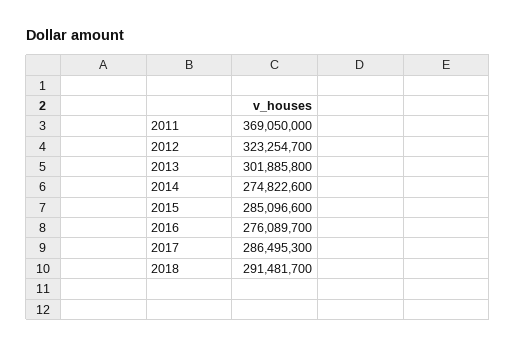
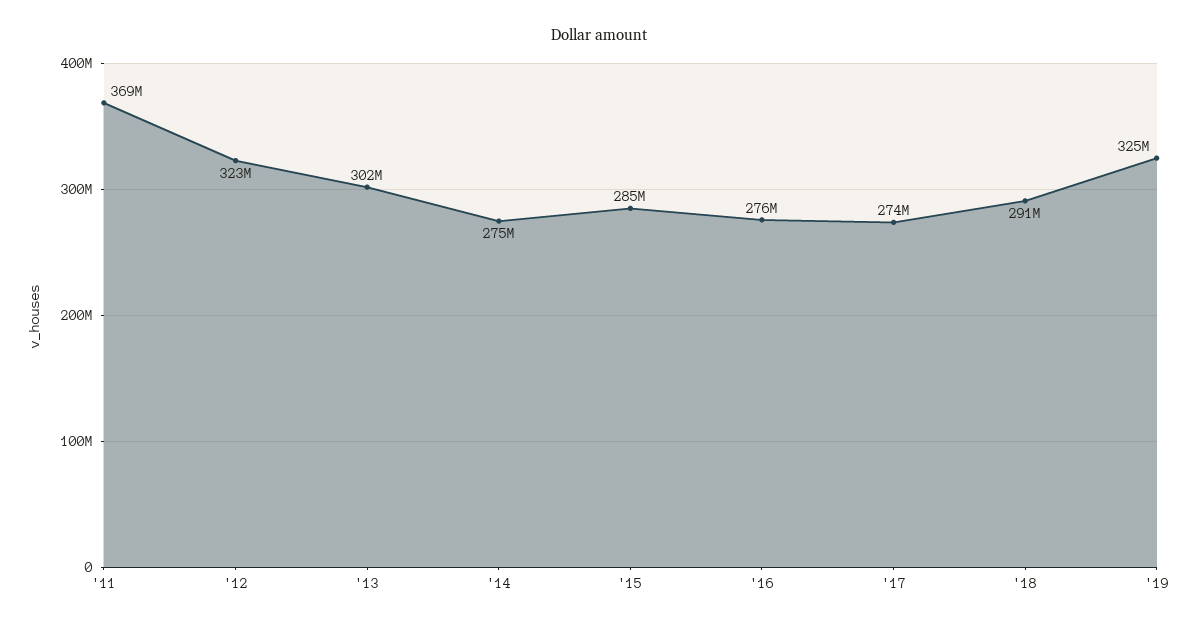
2017: 286495300 -> 274000000
'19: none -> 325000000

